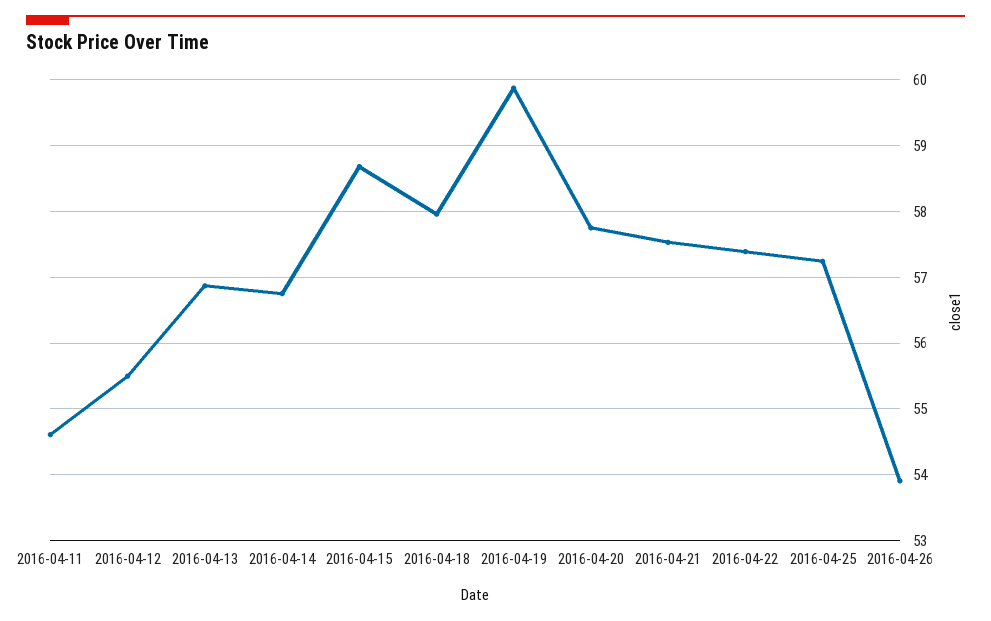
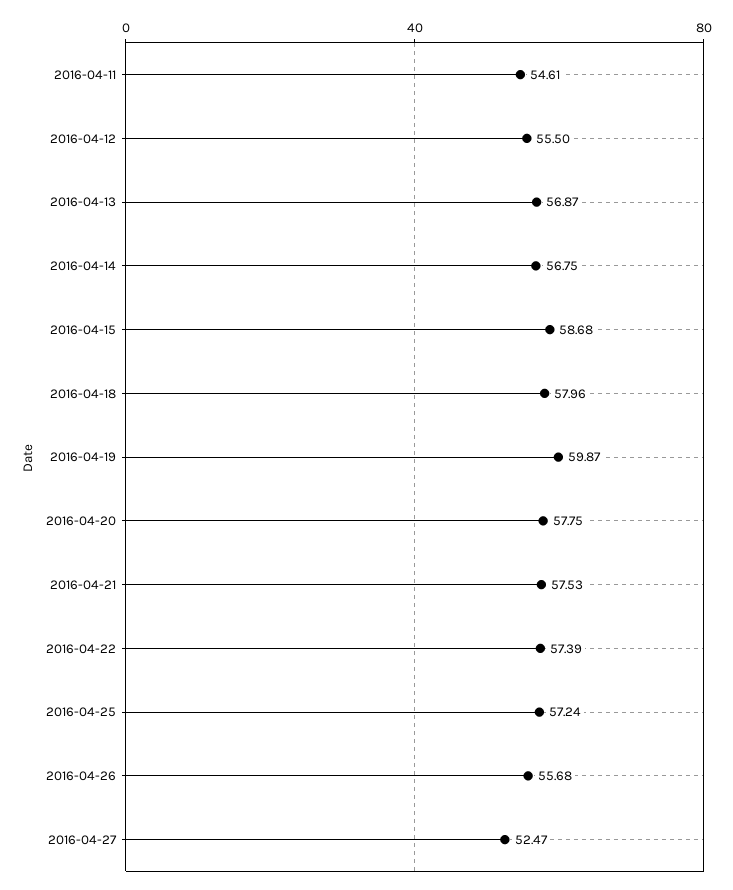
2016-04-26: 53.9 -> 55.68
2016-04-27: none -> 52.47

